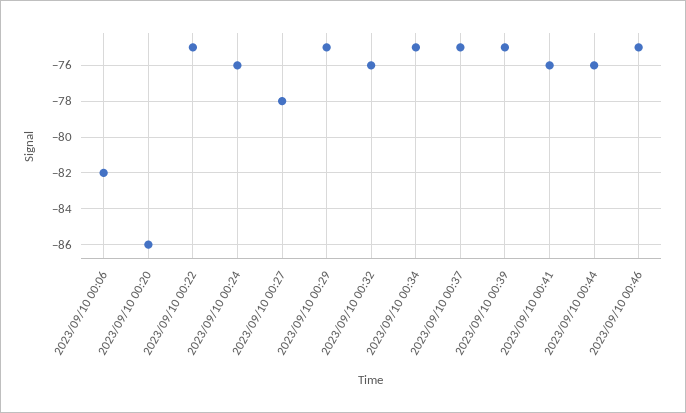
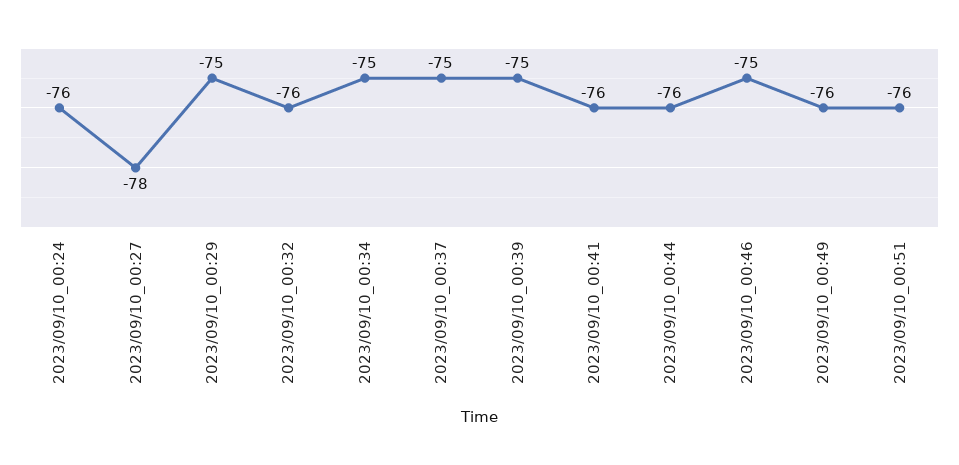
2023/09/10 00:06: -82 -> none
2023/09/10 00:20: -86 -> none
2023/09/10 00:22: -75 -> none
2023/09/10_00:49: none -> -76
2023/09/10_00:51: none -> -76

